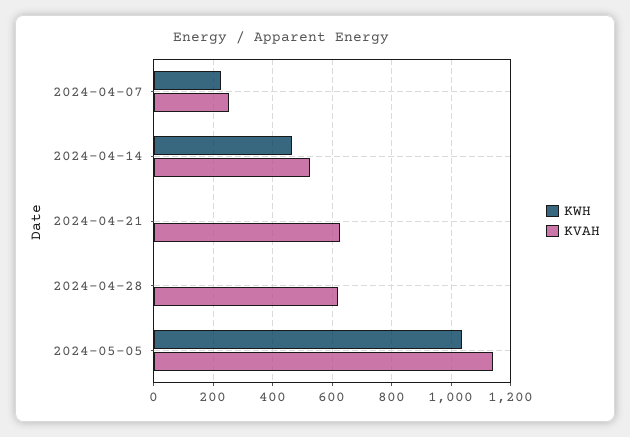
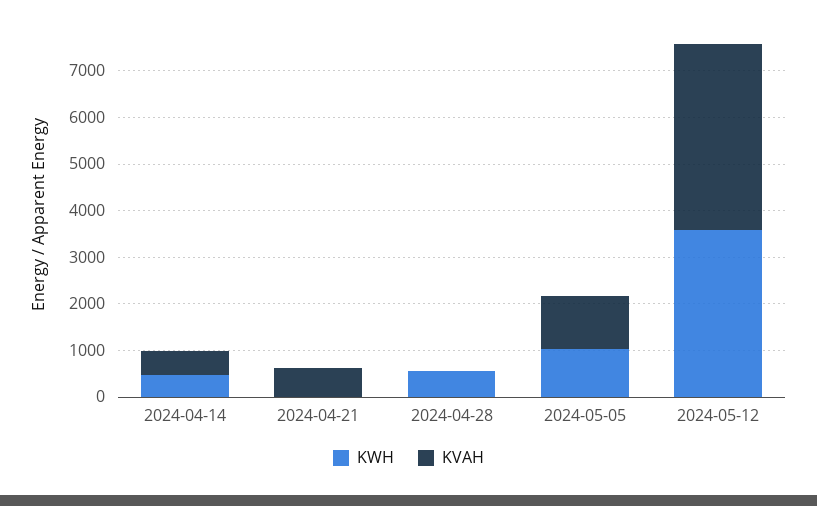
KWH, 2024-04-07: 225 -> none
KVAH, 2024-04-07: 250 -> none
KWH, 2024-04-28: 0 -> 600
KVAH, 2024-04-28: 625 -> 0
KWH, 2024-05-12: none -> 3600
KVAH, 2024-05-12: none -> 4000

